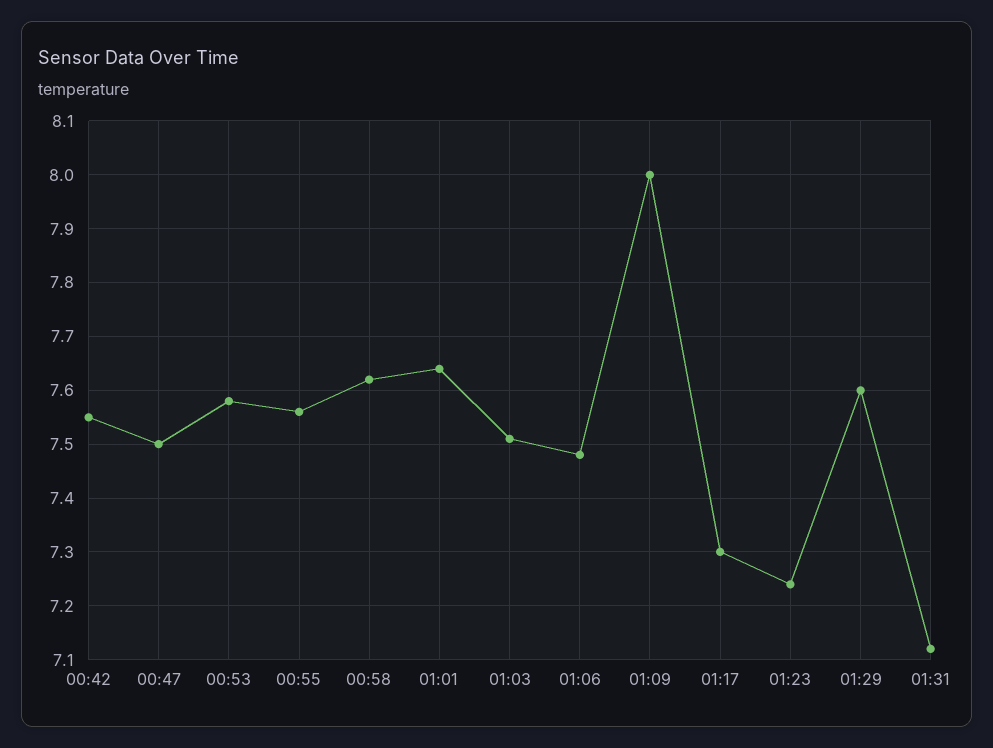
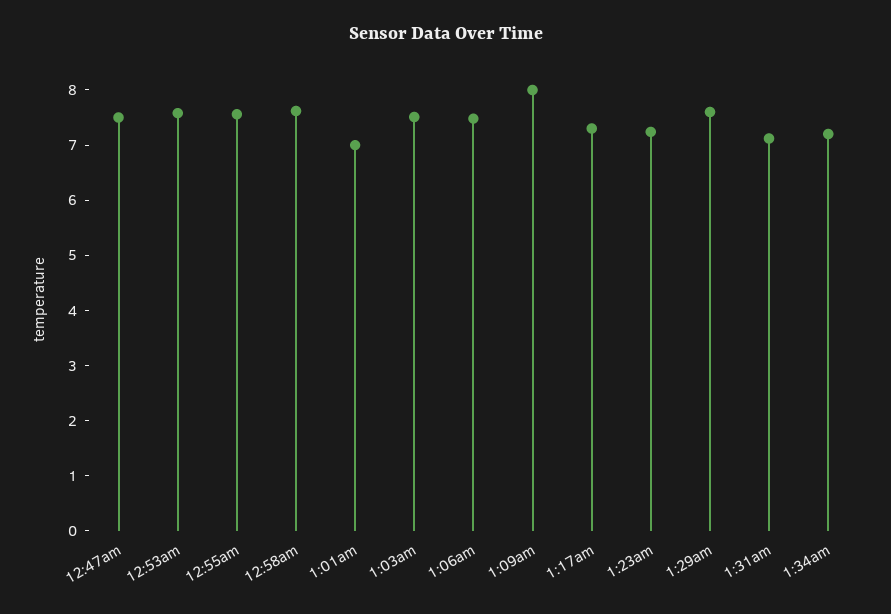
00:42: 7.55 -> none
01:01: 7.65 -> 7
1:34am: none -> 7.2

